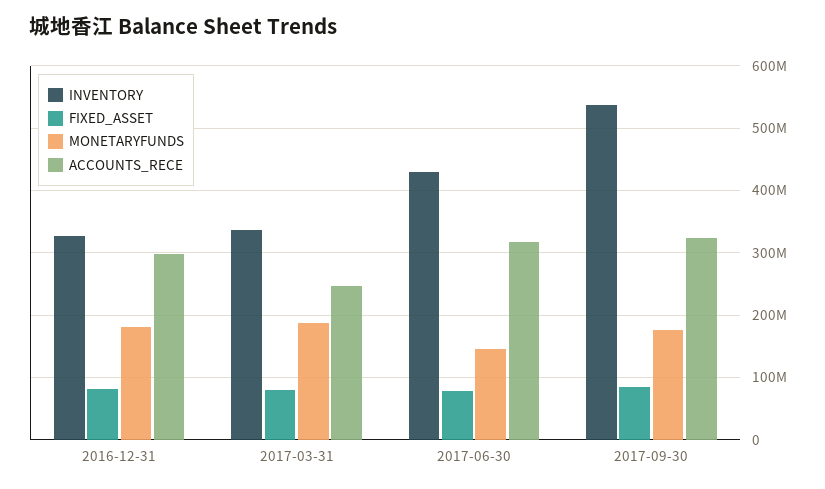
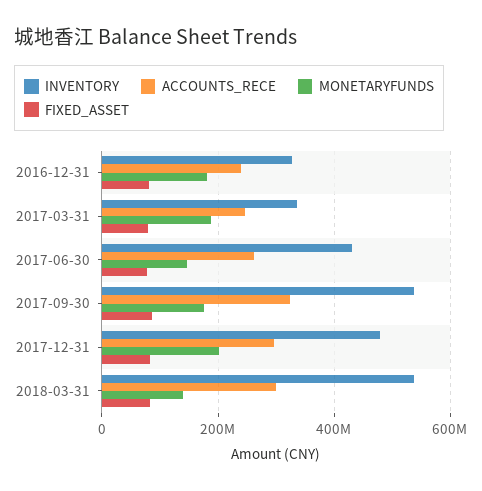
ACCOUNTS_RECE, 2016-12-31: 300000000 -> 240000000
ACCOUNTS_RECE, 2017-06-30: 320000000 -> 260000000
INVENTORY, 2017-12-31: none -> 480000000
ACCOUNTS_RECE, 2017-12-31: none -> 300000000
MONETARYFUNDS, 2017-12-31: none -> 200000000
FIXED_ASSET, 2017-12-31: none -> 80000000
INVENTORY, 2018-03-31: none -> 540000000
ACCOUNTS_RECE, 2018-03-31: none -> 300000000
MONETARYFUNDS, 2018-03-31: none -> 140000000
FIXED_ASSET, 2018-03-31: none -> 80000000

